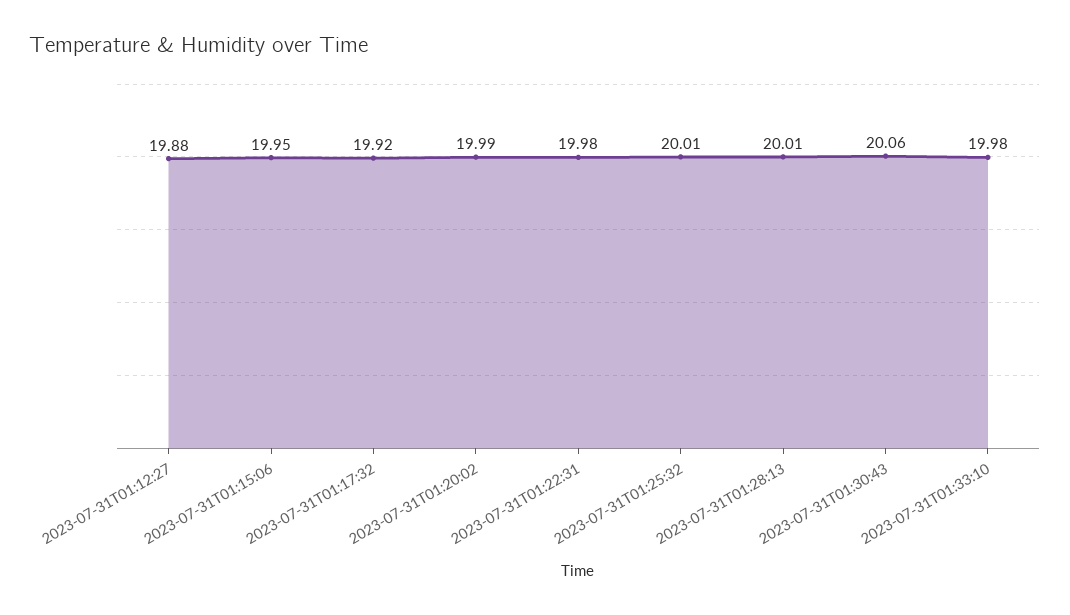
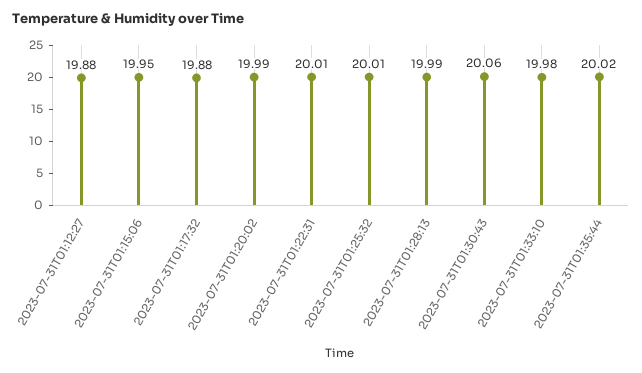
2023-07-31T01:17:32: 19.92 -> 19.88
2023-07-31T01:22:31: 19.98 -> 20.01
2023-07-31T01:28:13: 20.01 -> 19.99
2023-07-31T01:35:44: none -> 20.02

